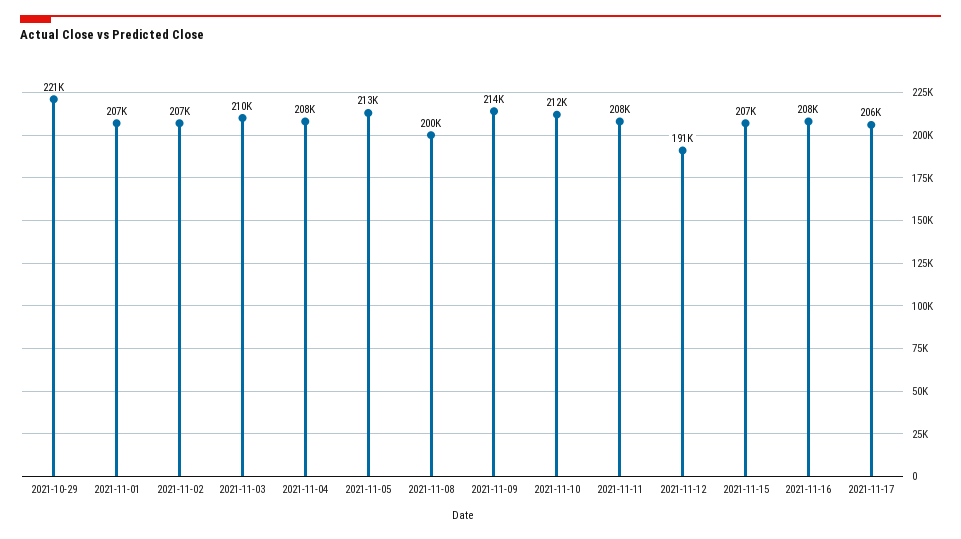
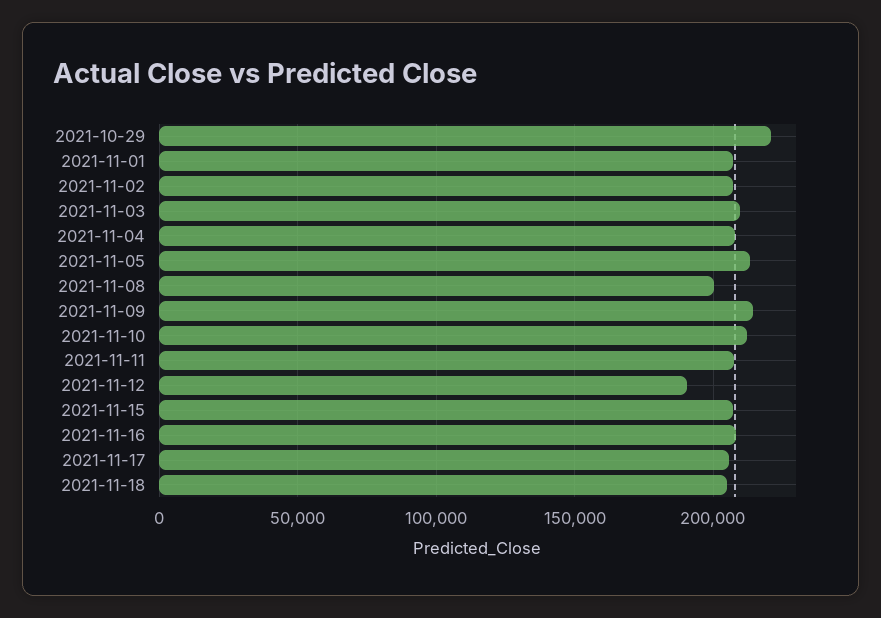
2021-11-18: none -> 205000

